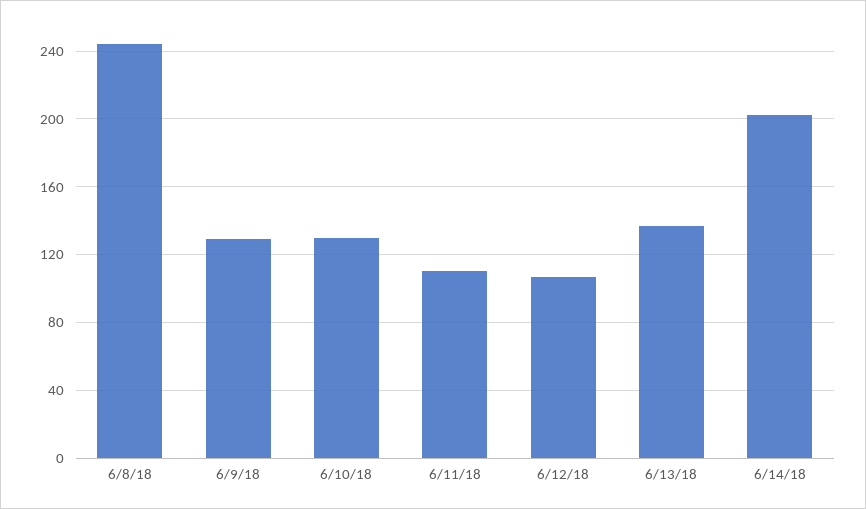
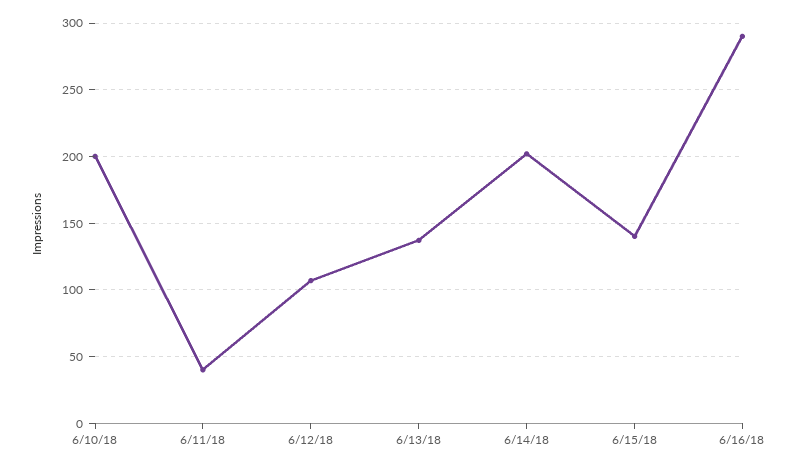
6/8/18: 245 -> none
6/9/18: 130 -> none
6/10/18: 130 -> 200
6/11/18: 110 -> 40
6/15/18: none -> 140
6/16/18: none -> 290

